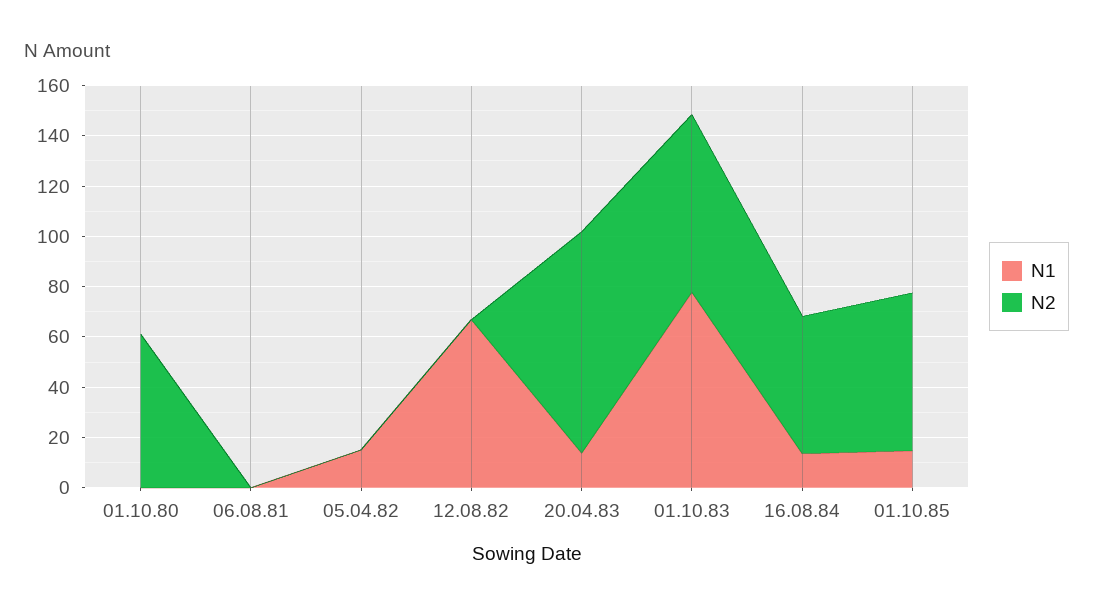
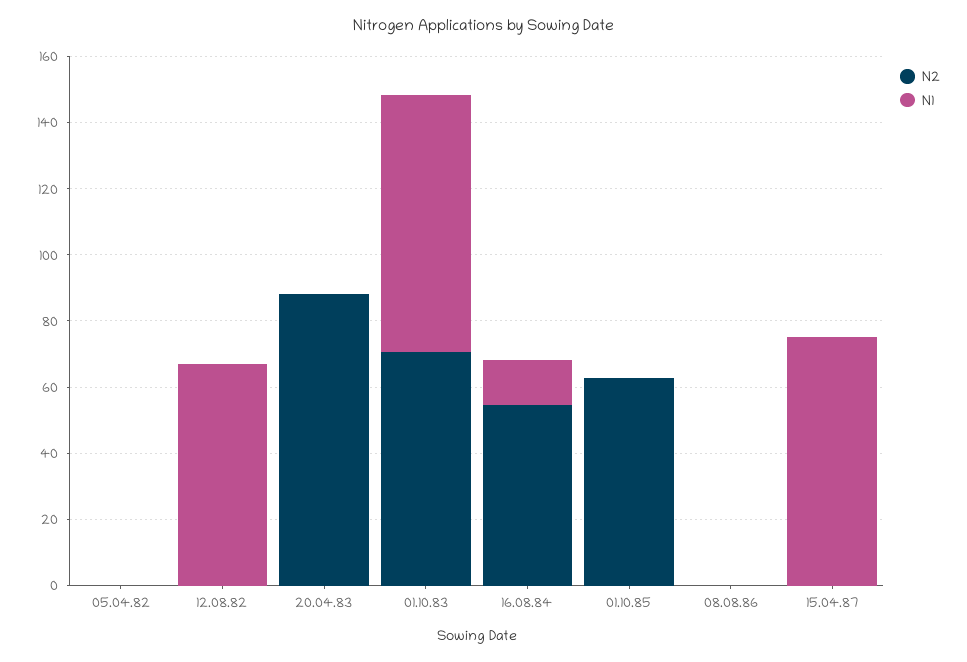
N1, 01.10.80: 0 -> none
N2, 01.10.80: 60 -> none
N1, 06.08.81: 0 -> none
N2, 06.08.81: 0 -> none
N1, 05.04.82: 15 -> 0
N1, 20.04.83: 15 -> 0
N1, 01.10.85: 15 -> 0
N2, 08.08.86: none -> 0
N1, 08.08.86: none -> 0
N2, 15.04.87: none -> 0
N1, 15.04.87: none -> 75

